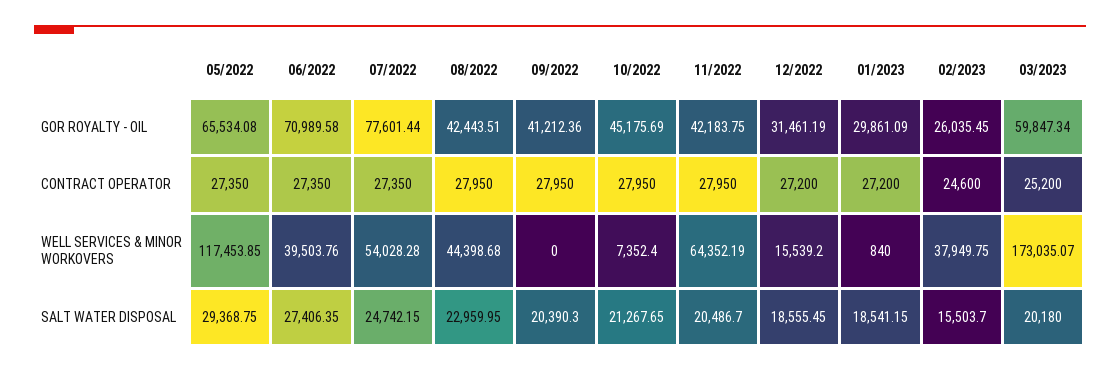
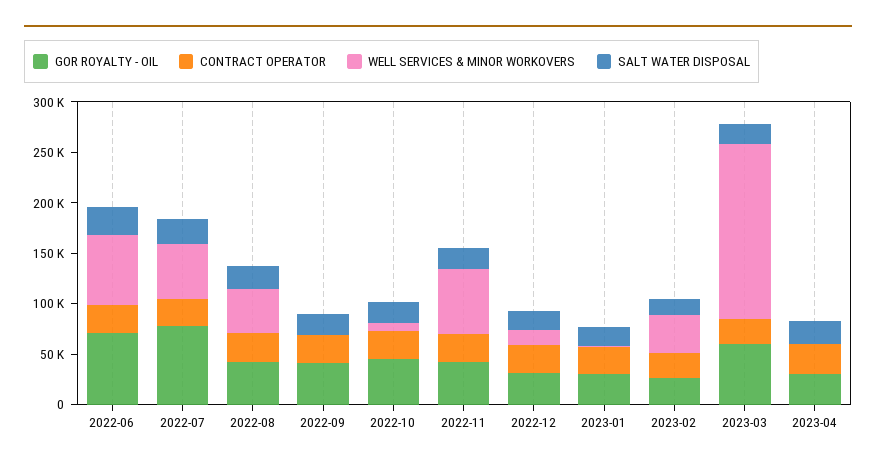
GOR ROYALTY - OIL, 05/2022: 65534.08 -> none
CONTRACT OPERATOR, 05/2022: 27350 -> none
WELL SERVICES & MINOR WORKOVERS, 05/2022: 117453.85 -> none
WELL SERVICES & MINOR WORKOVERS, 06/2022: 39503.76 -> 70000
SALT WATER DISPOSAL, 05/2022: 29368.75 -> none
GOR ROYALTY - OIL, 2023-04: none -> 30000
CONTRACT OPERATOR, 2023-04: none -> 30000
WELL SERVICES & MINOR WORKOVERS, 2023-04: none -> 0
SALT WATER DISPOSAL, 2023-04: none -> 20000

